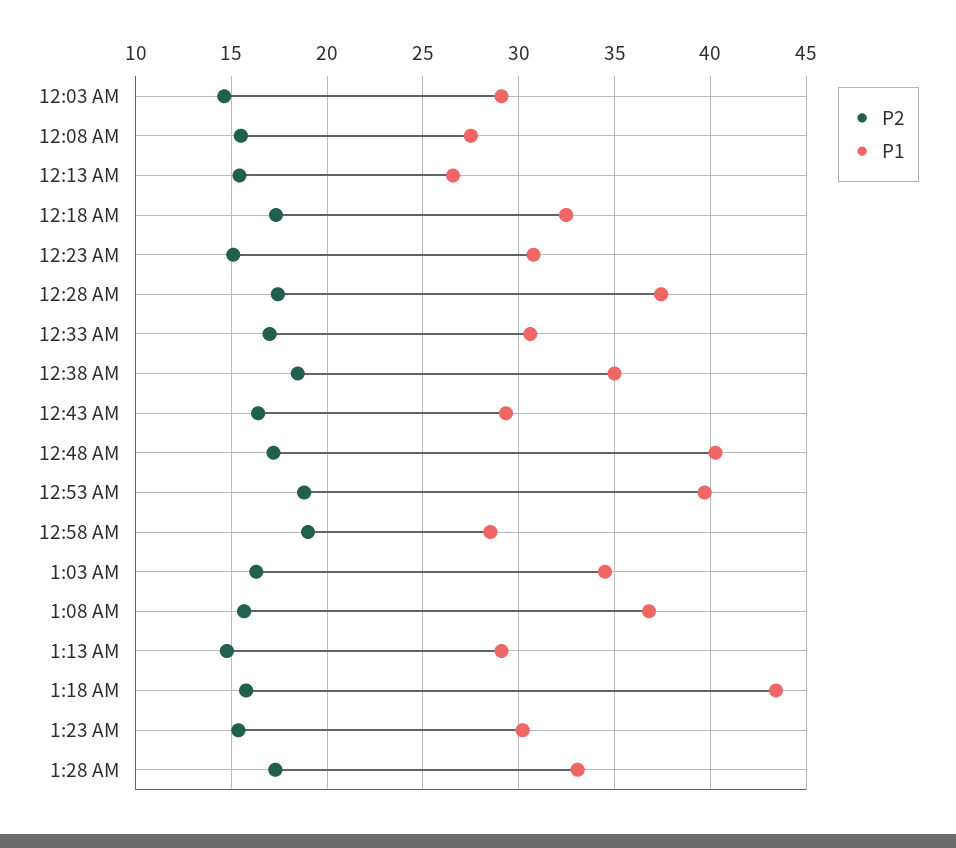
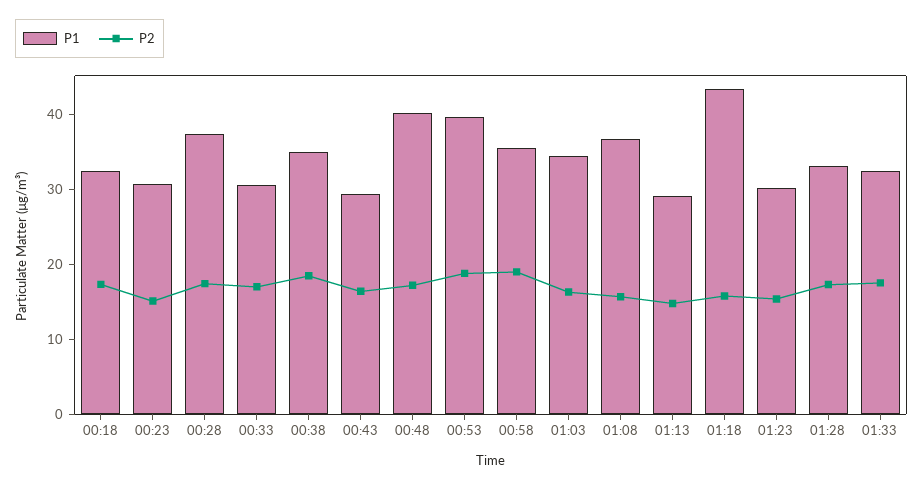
P2, 12:03 AM: 14.5 -> none
P1, 12:03 AM: 29 -> none
P2, 12:08 AM: 15.5 -> none
P1, 12:08 AM: 27.5 -> none
P2, 12:13 AM: 15.5 -> none
P1, 12:13 AM: 26.5 -> none
P1, 12:58 AM: 28.5 -> 36
P1, 01:33: none -> 32
P2, 01:33: none -> 18

